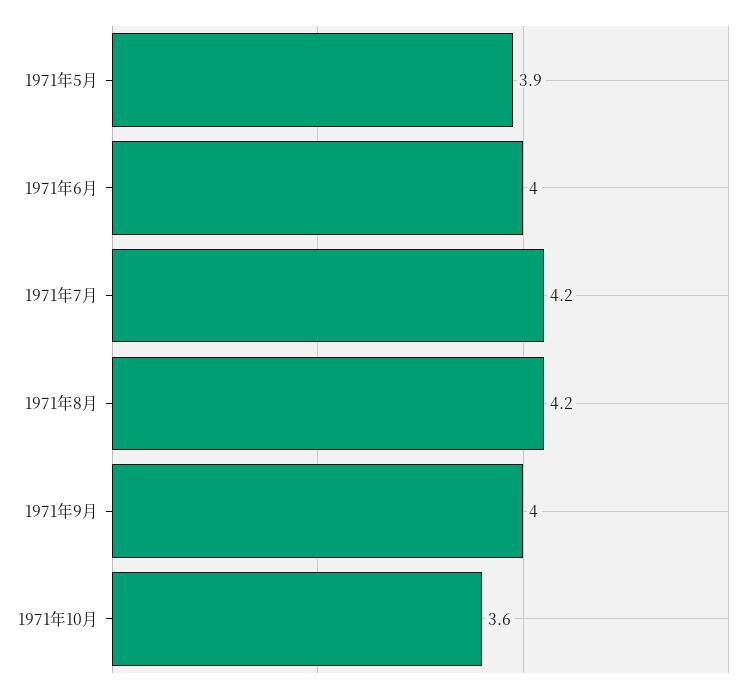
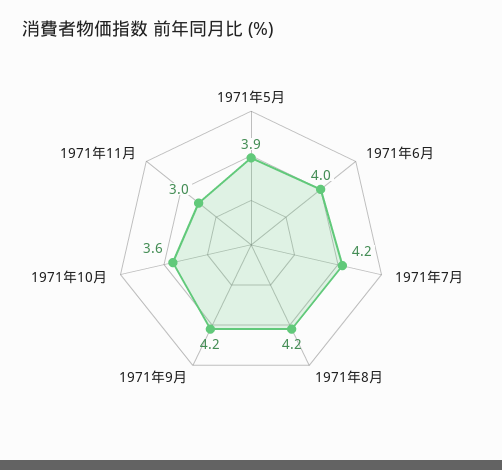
1971年9月: 4 -> 4.2
1971年11月: none -> 3

